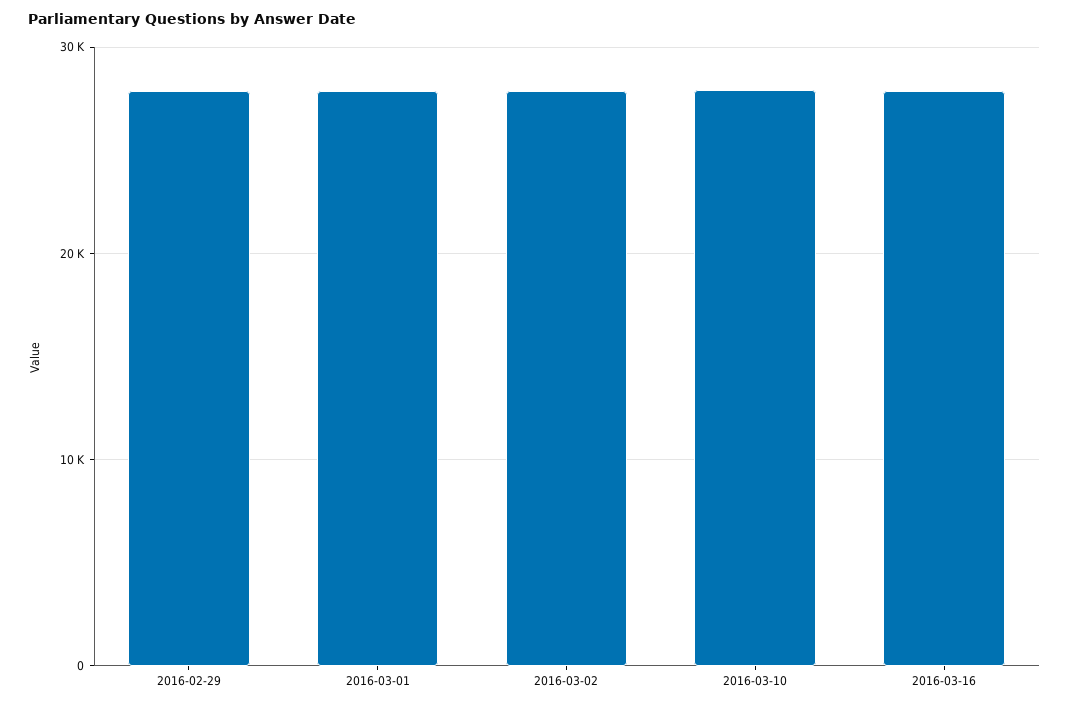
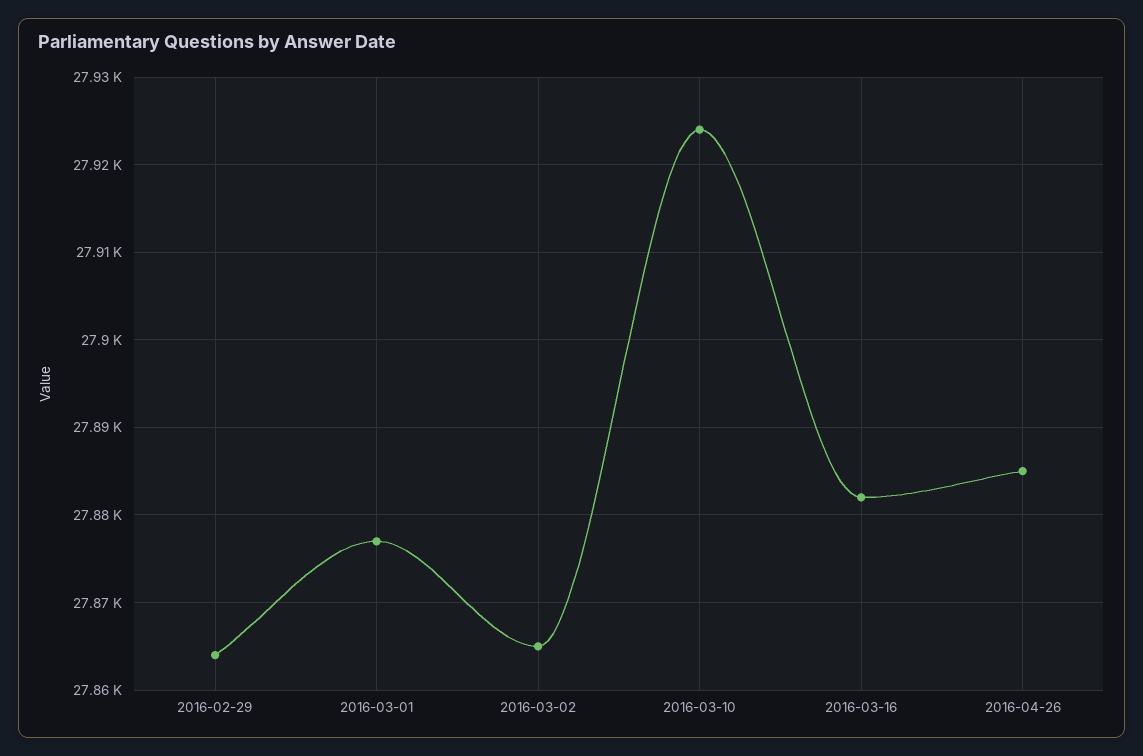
2016-04-26: none -> 27885

